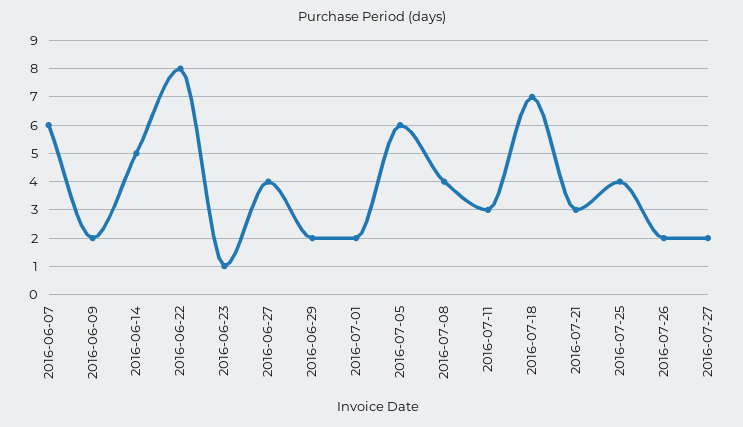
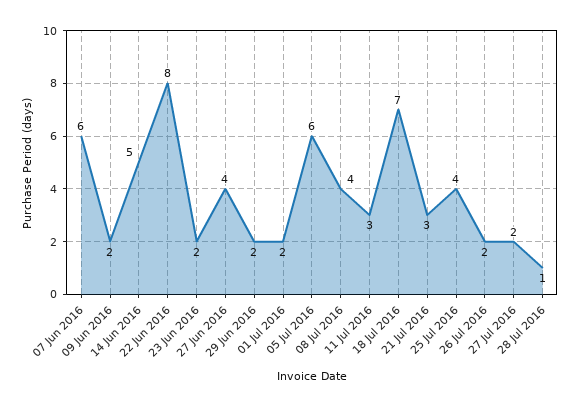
2016-06-23: 1 -> 2
28 Jul 2016: none -> 1

